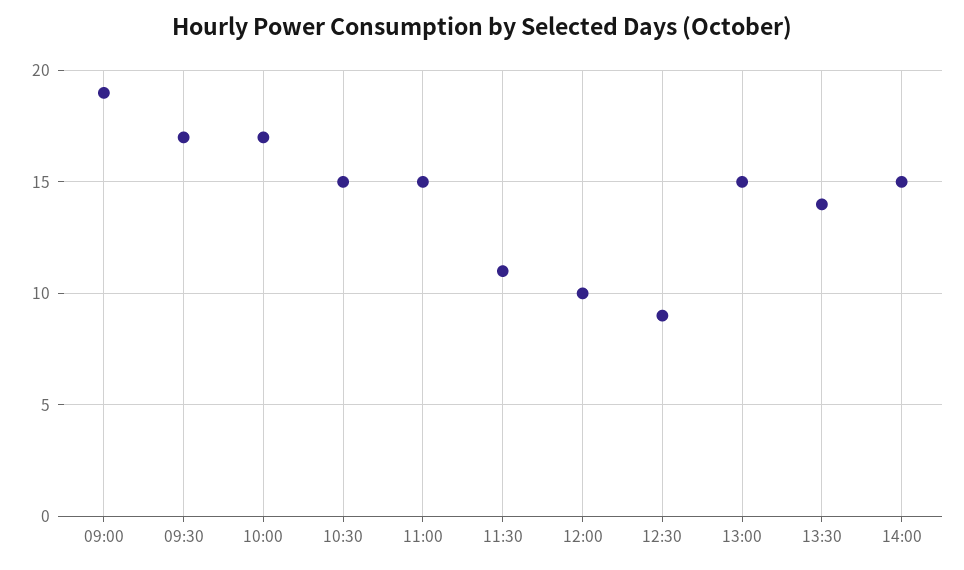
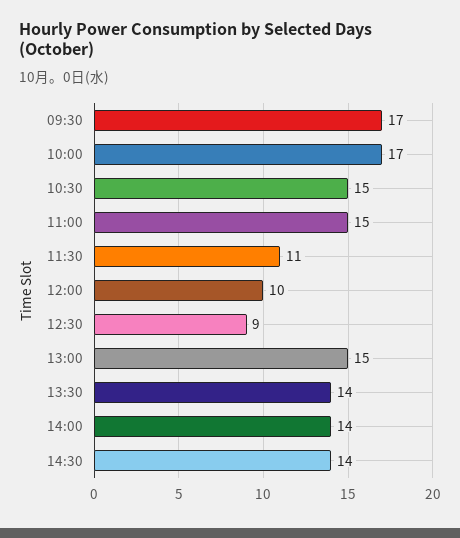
09:00: 19 -> none
14:00: 15 -> 14
14:30: none -> 14

